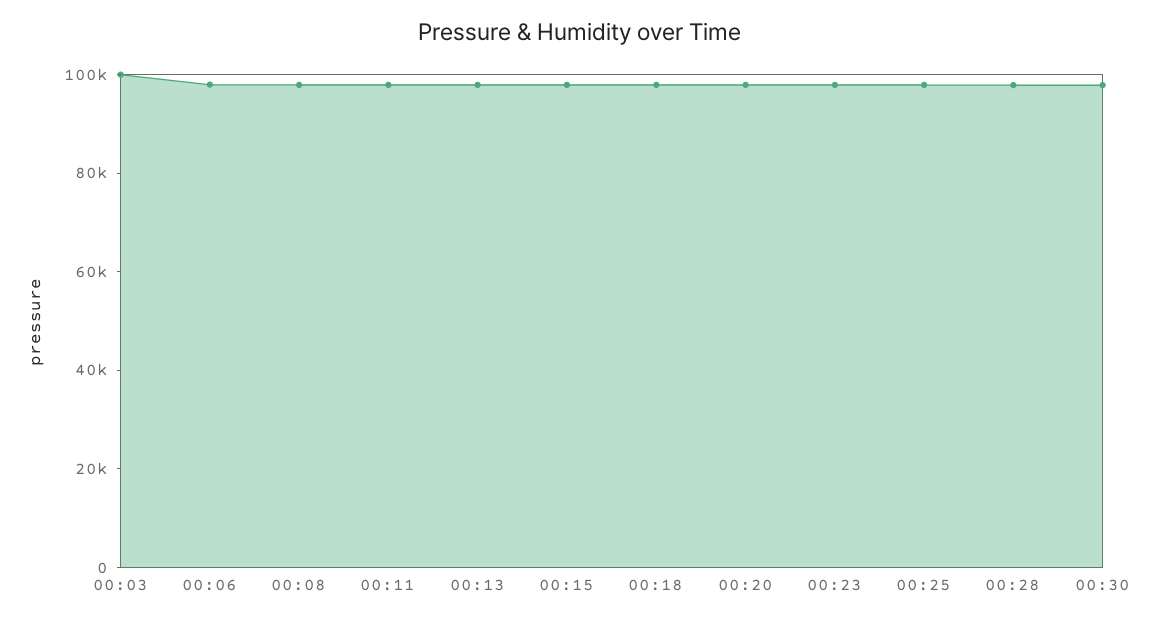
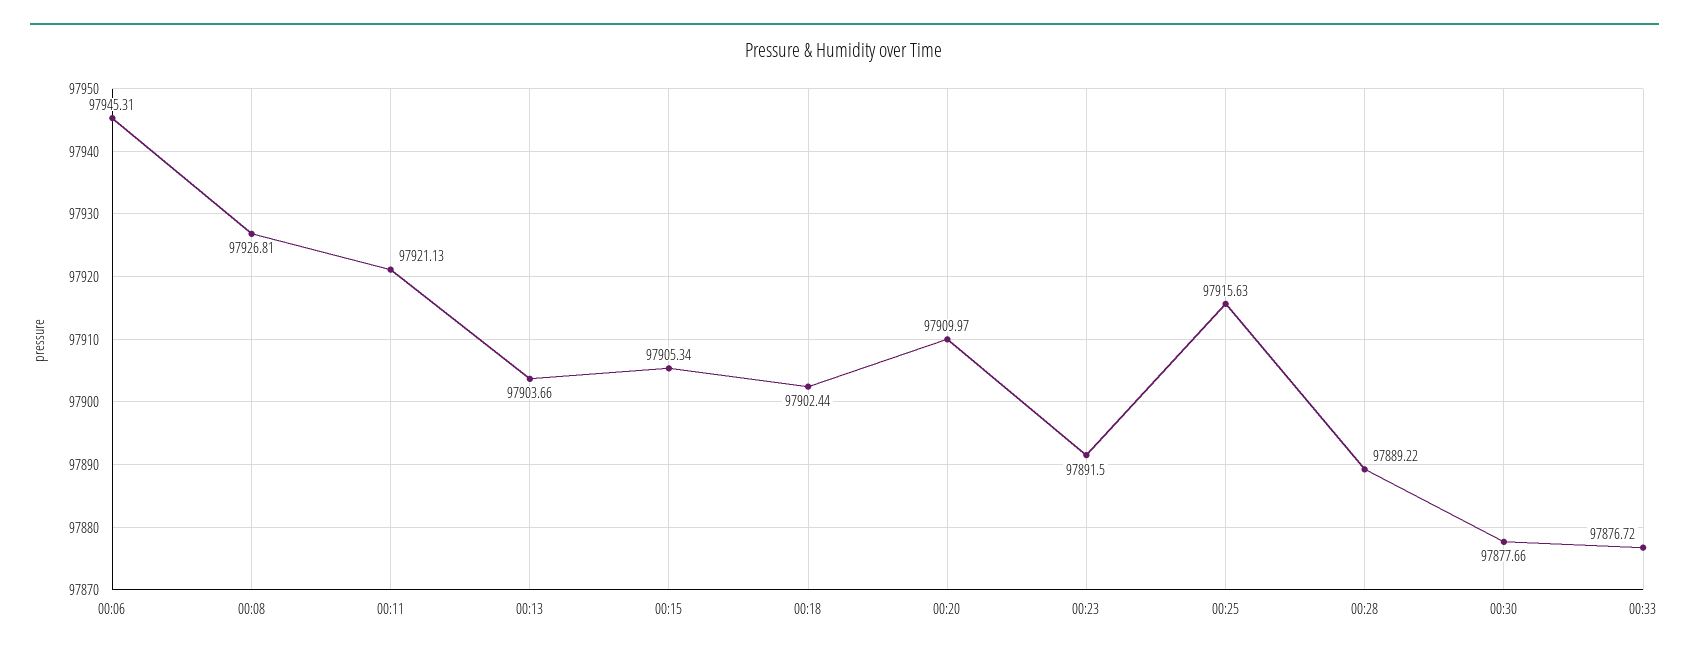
00:03: 100000 -> none
00:33: none -> 97876.72

